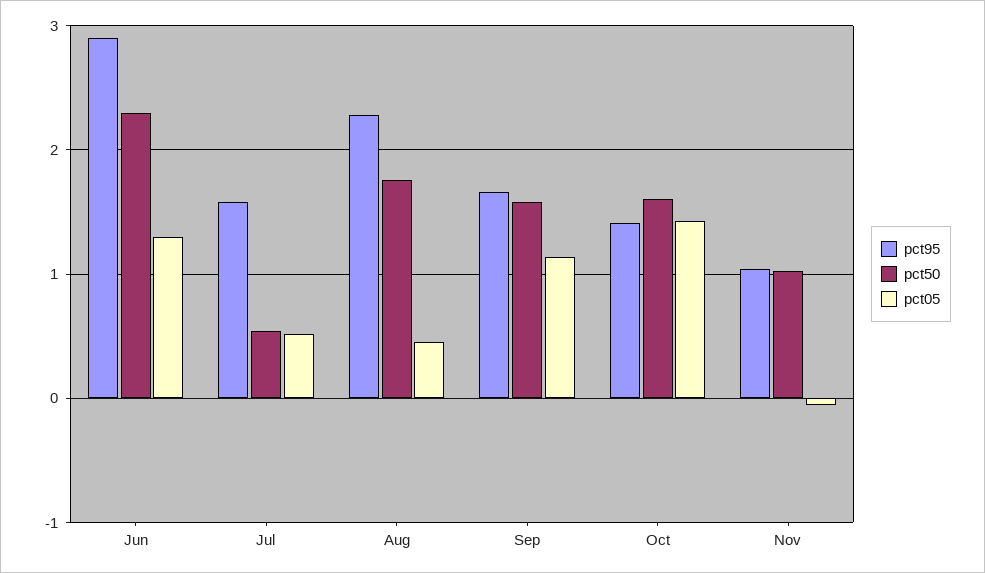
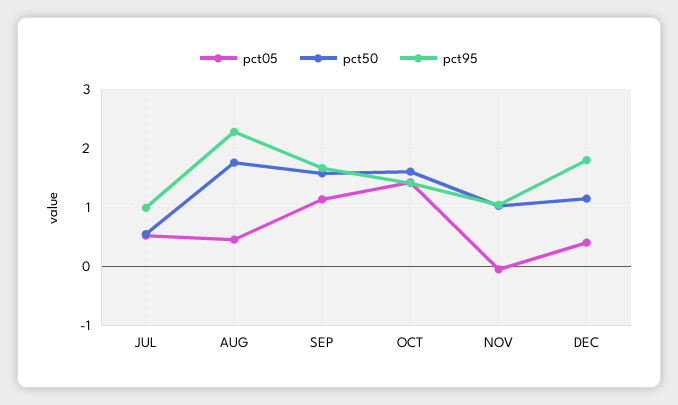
pct95, Jun: 2.9 -> none
pct50, Jun: 2.3 -> none
pct05, Jun: 1.3 -> none
pct95, Jul: 1.6 -> 1
pct05, DEC: none -> 0.4
pct50, DEC: none -> 1.2
pct95, DEC: none -> 1.8

